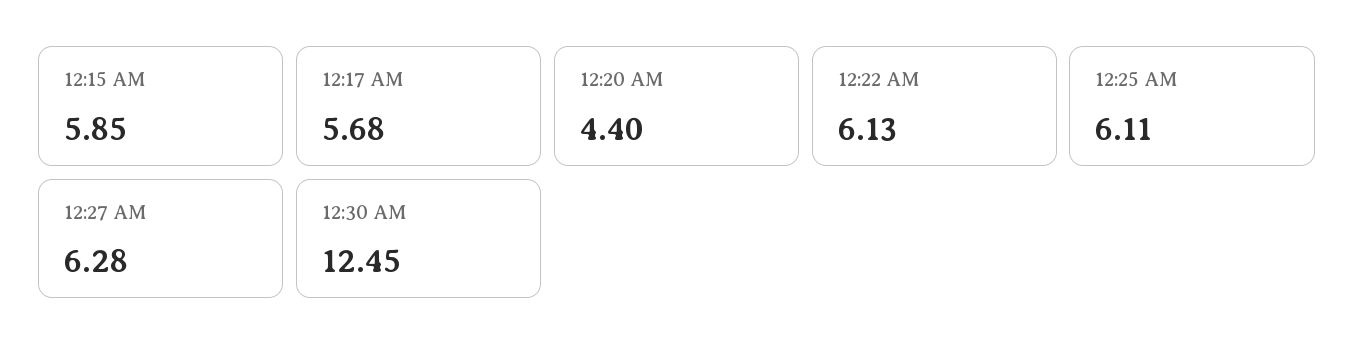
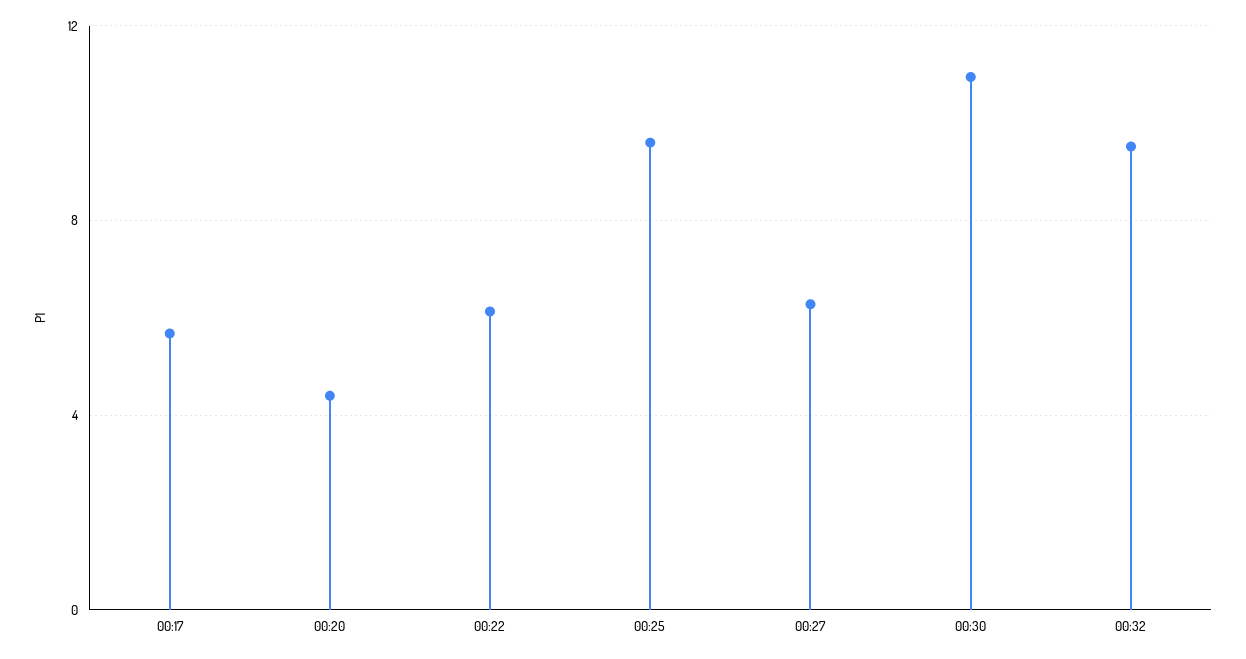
12:15 AM: 5.85 -> none
12:25 AM: 6.11 -> 9.5
12:30 AM: 12.45 -> 11
00:32: none -> 9.5

